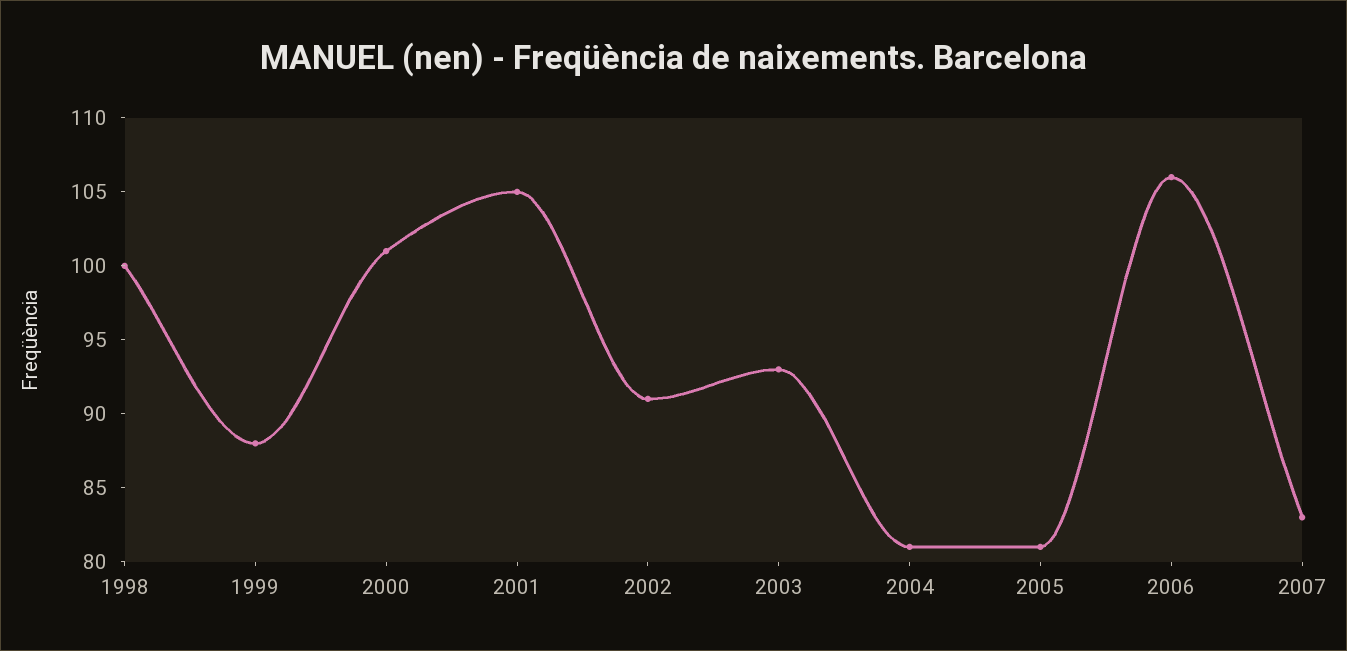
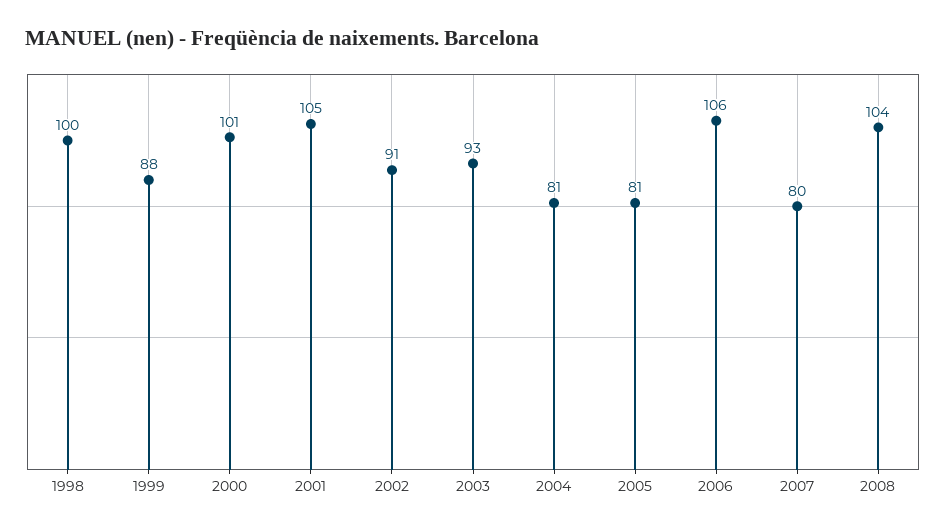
2007: 83 -> 80
2008: none -> 104

